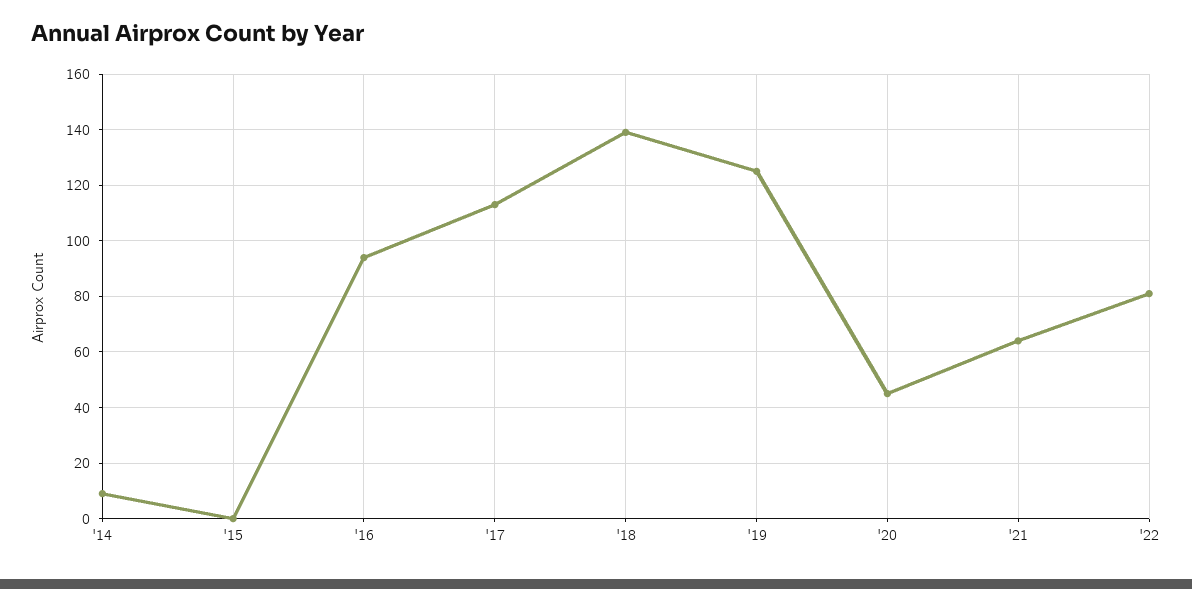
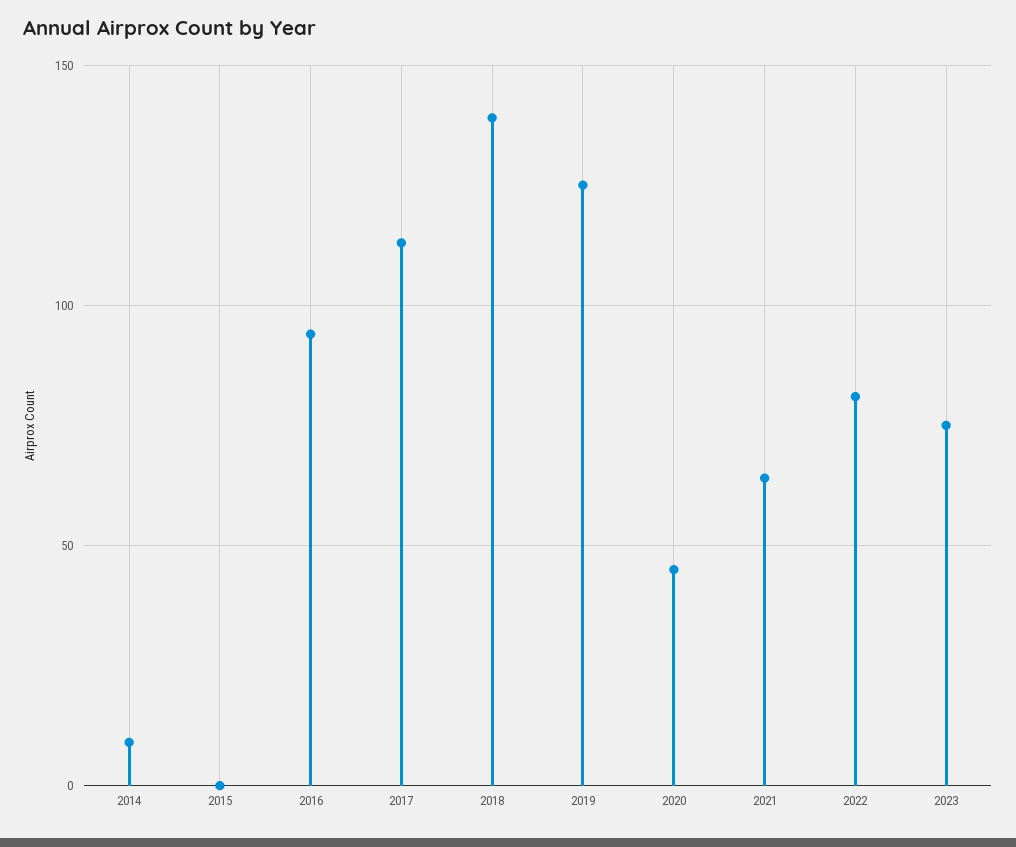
2023: none -> 75

